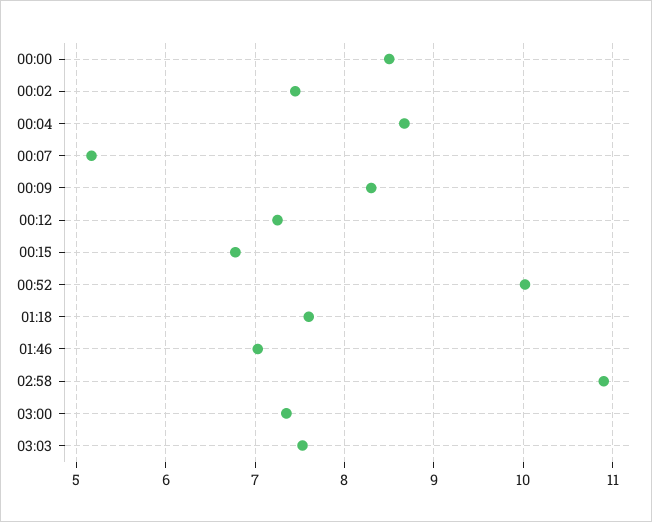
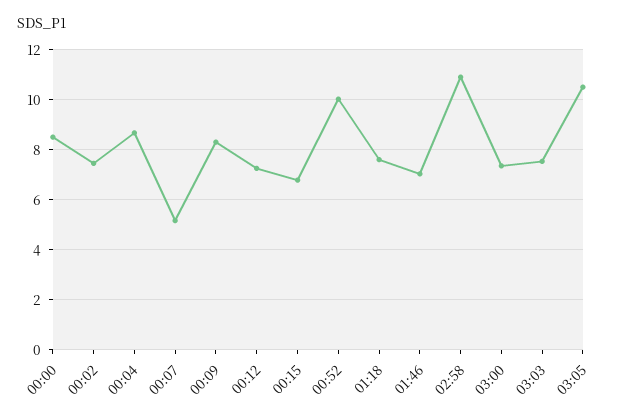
03:05: none -> 10.5

